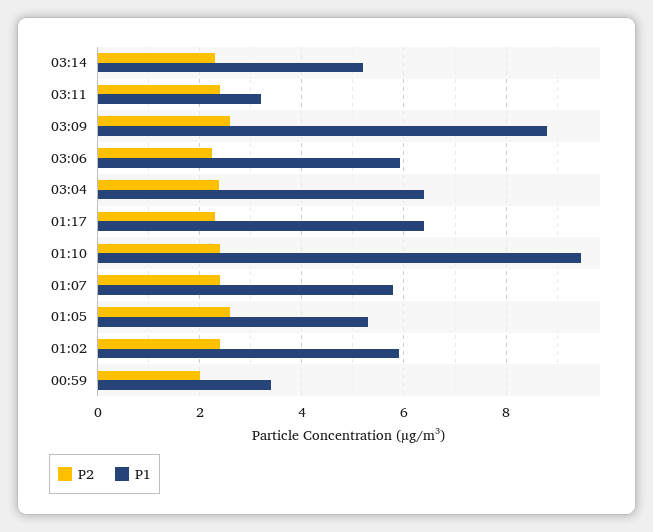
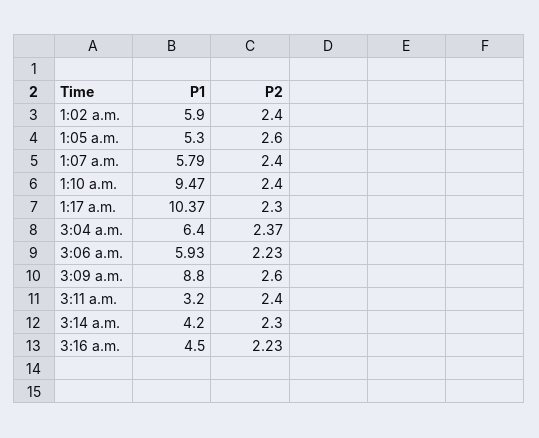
P1, 03:14: 5.2 -> 4.2
P1, 01:17: 6.4 -> 10.37
P2, 00:59: 2 -> none
P1, 00:59: 3.4 -> none
P1, 3:16 a.m.: none -> 4.5
P2, 3:16 a.m.: none -> 2.23

